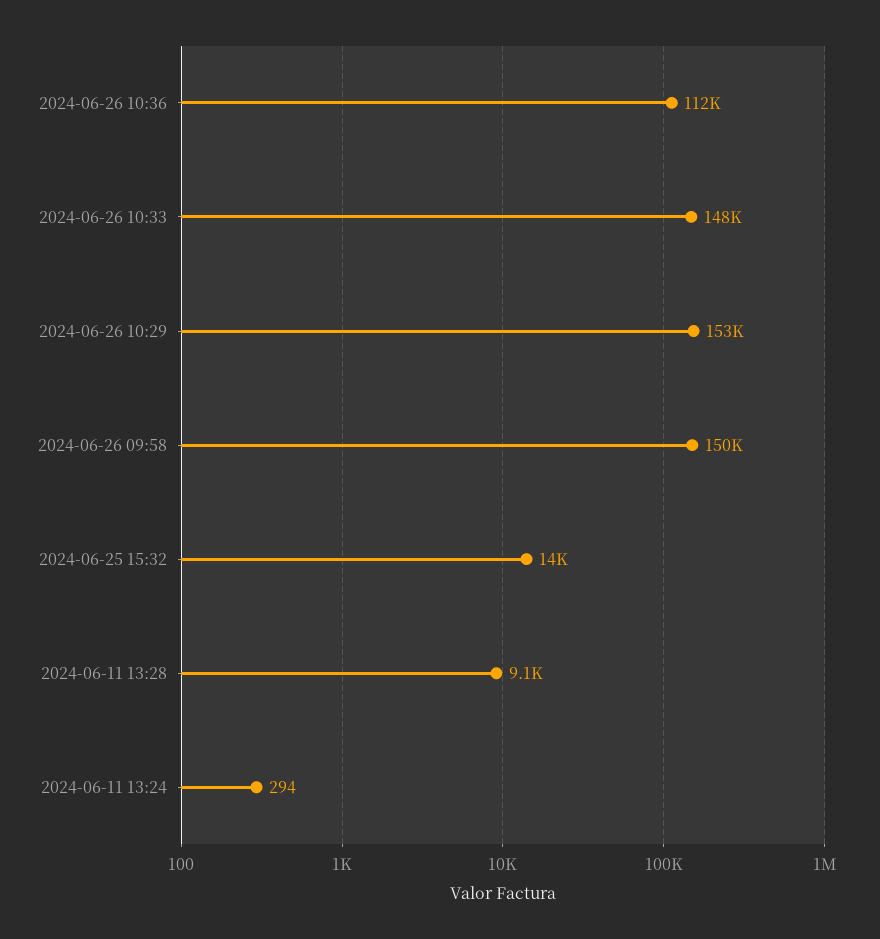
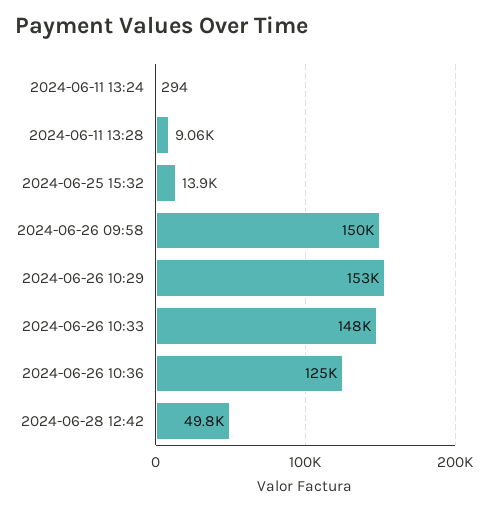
2024-06-26 10:36: 112000 -> 125000
2024-06-28 12:42: none -> 49800

